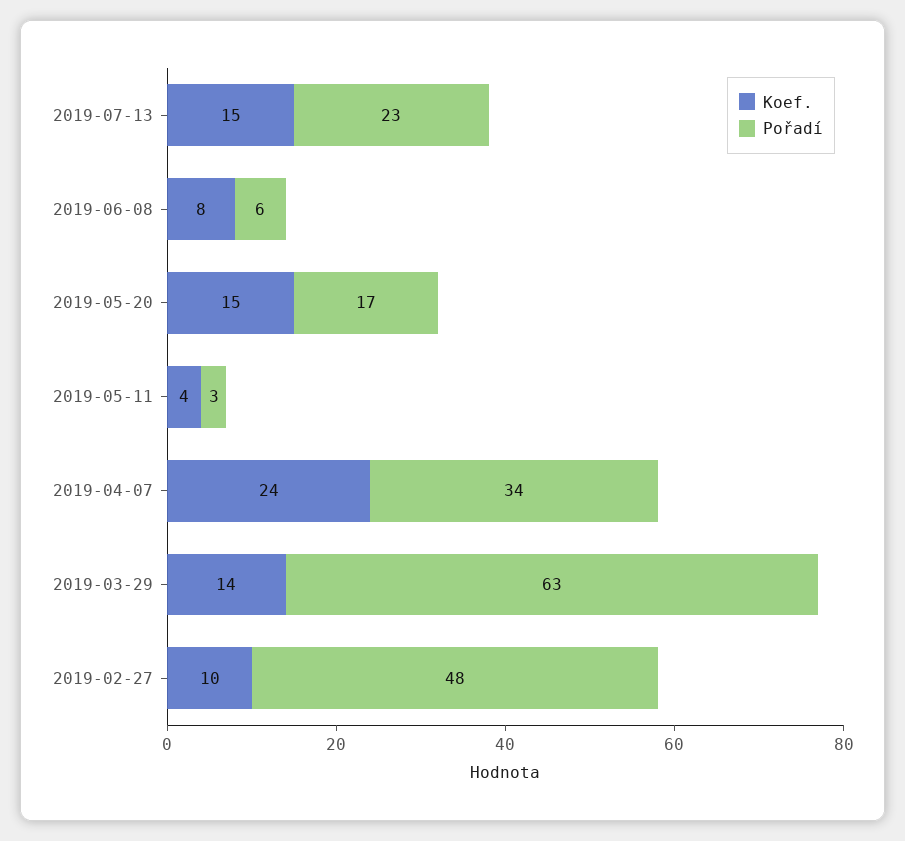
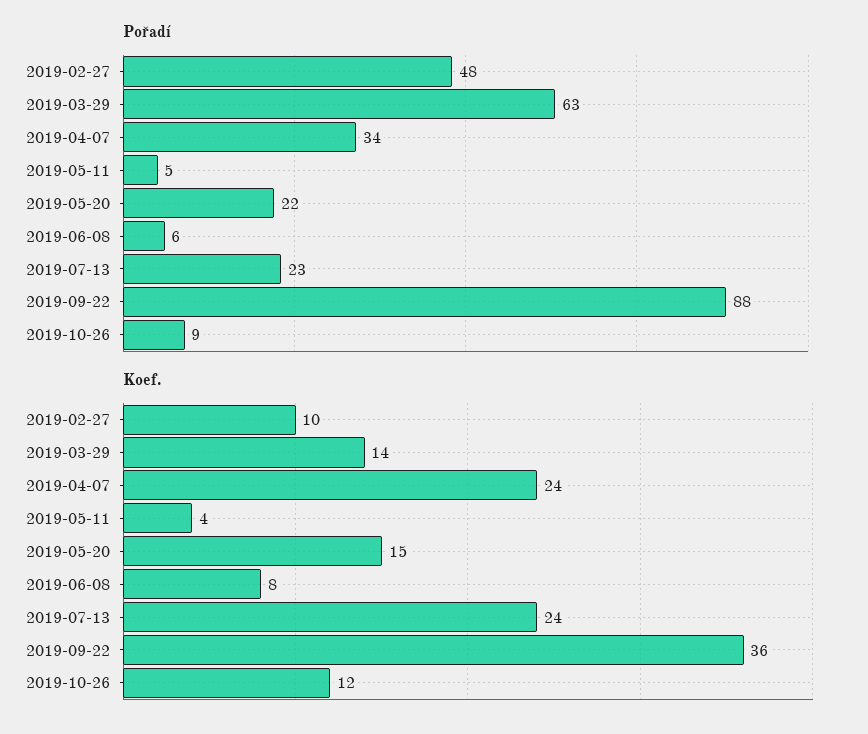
Koef., 2019-07-13: 15 -> 24
Pořadí, 2019-05-20: 17 -> 22
Pořadí, 2019-05-11: 3 -> 5
Pořadí, 2019-09-22: none -> 88
Pořadí, 2019-10-26: none -> 9
Koef., 2019-09-22: none -> 36
Koef., 2019-10-26: none -> 12

